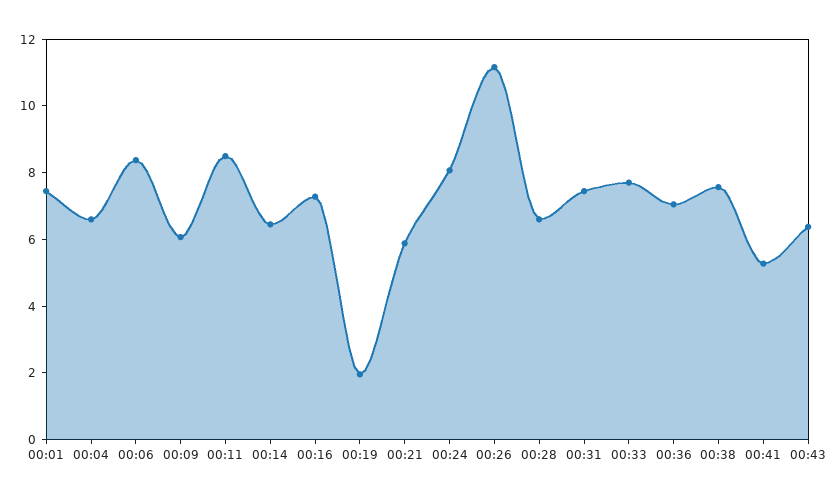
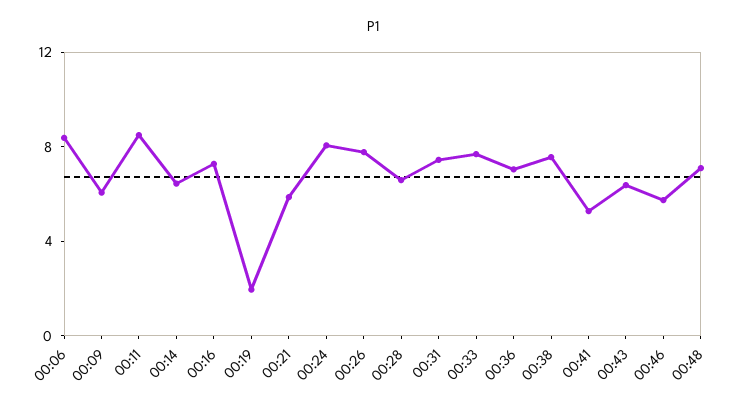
00:01: 7.5 -> none
00:04: 6.5 -> none
00:26: 11 -> 8
00:46: none -> 6
00:48: none -> 7

